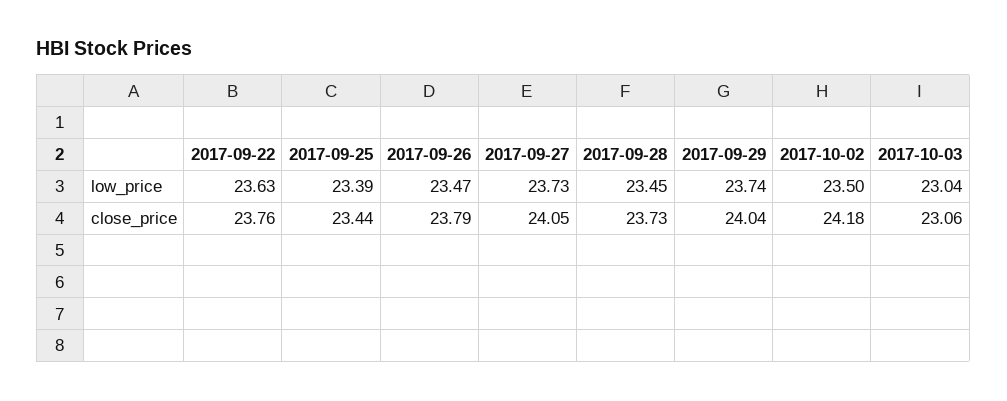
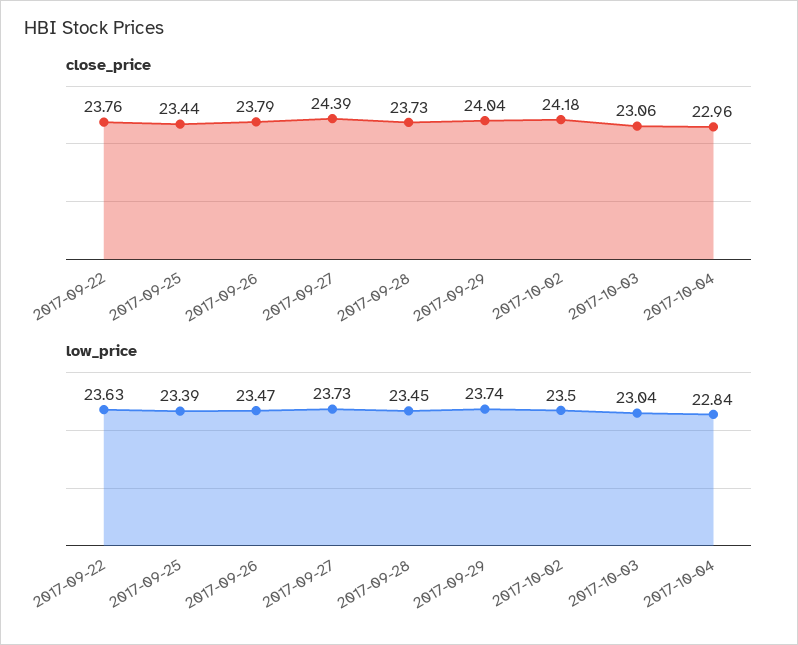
close_price, 2017-09-27: 24.05 -> 24.39
close_price, 2017-10-04: none -> 22.96
low_price, 2017-10-04: none -> 22.84

